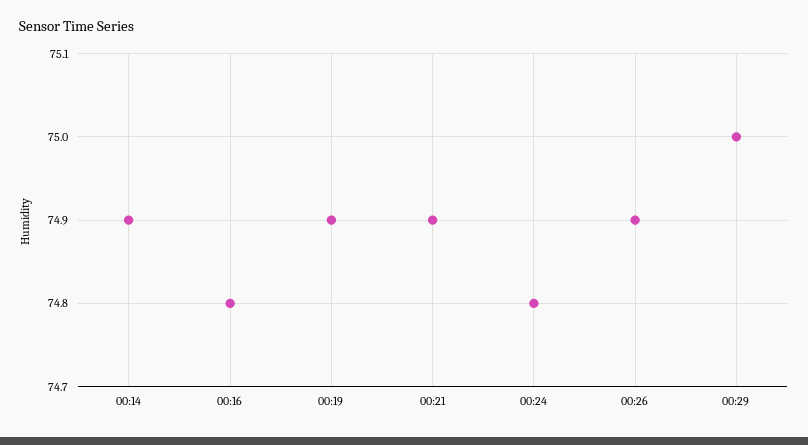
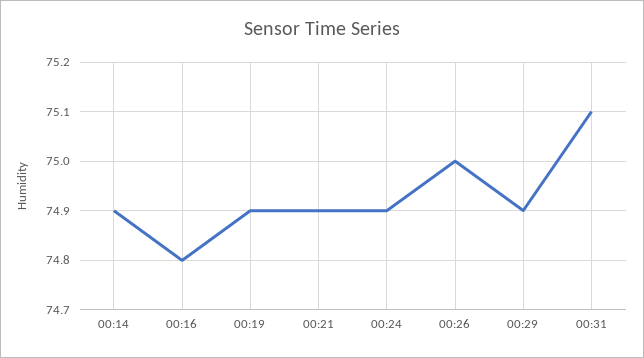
00:24: 74.8 -> 74.9
00:26: 74.9 -> 75
00:29: 75 -> 74.9
00:31: none -> 75.1

